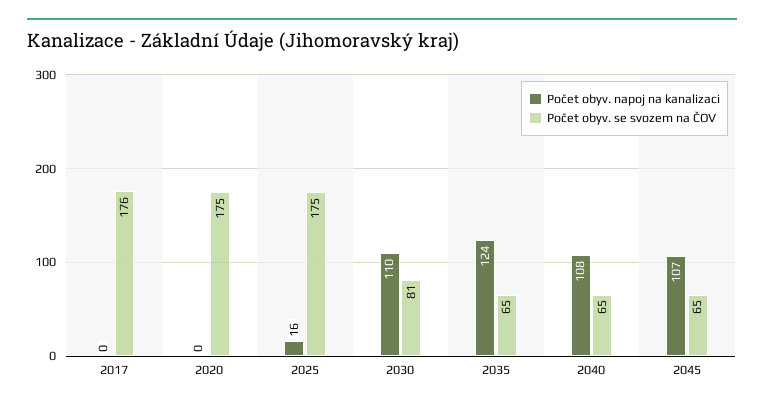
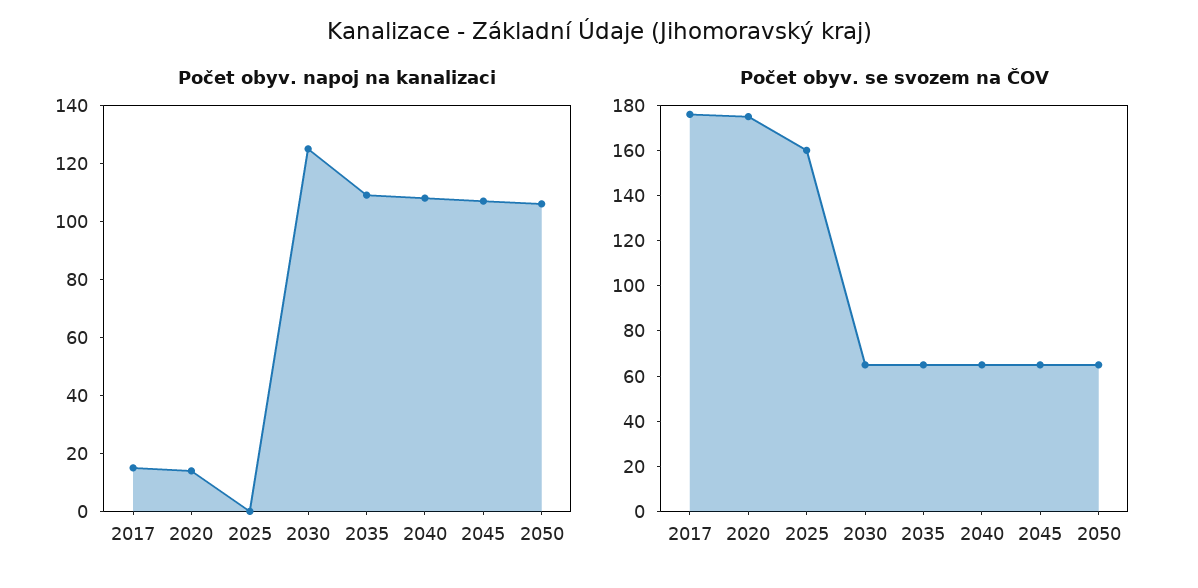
Počet obyv. napoj na kanalizaci, 2017: 0 -> 15
Počet obyv. napoj na kanalizaci, 2020: 0 -> 15
Počet obyv. napoj na kanalizaci, 2025: 16 -> 0
Počet obyv. se svozem na ČOV, 2025: 175 -> 160
Počet obyv. napoj na kanalizaci, 2030: 110 -> 125
Počet obyv. se svozem na ČOV, 2030: 81 -> 65
Počet obyv. napoj na kanalizaci, 2035: 124 -> 110
Počet obyv. napoj na kanalizaci, 2050: none -> 105
Počet obyv. se svozem na ČOV, 2050: none -> 65

